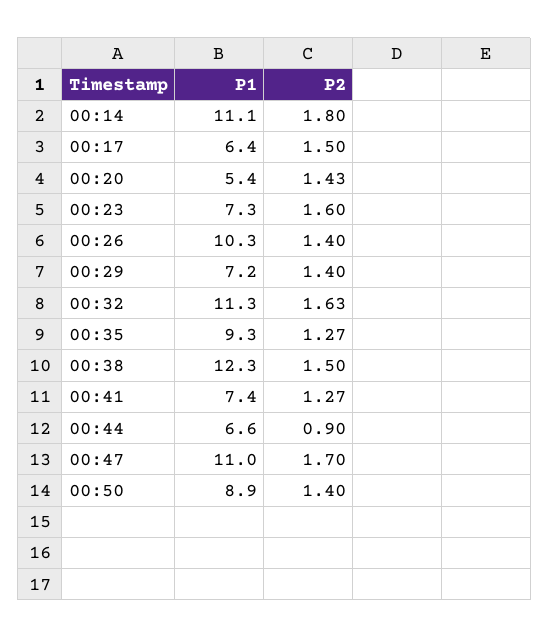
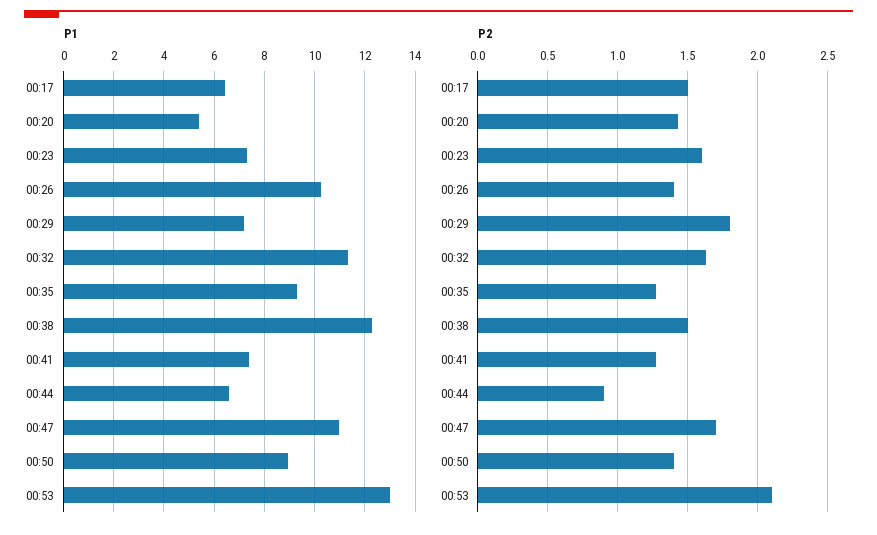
P1, 00:14: 11.1 -> none
P2, 00:14: 1.8 -> none
P2, 00:29: 1.4 -> 1.8
P1, 00:53: none -> 13
P2, 00:53: none -> 2.1

